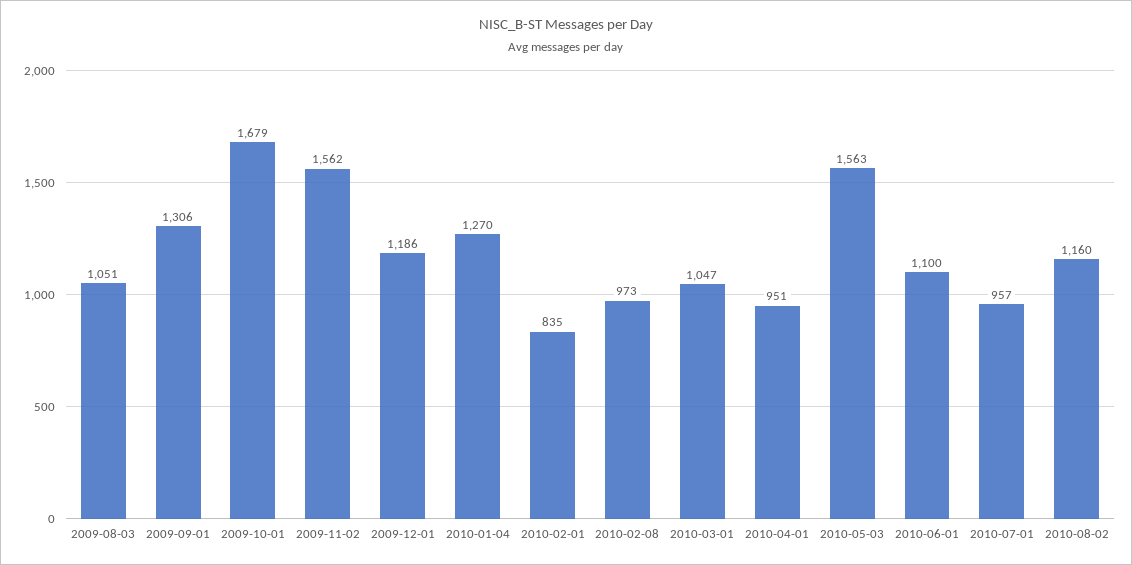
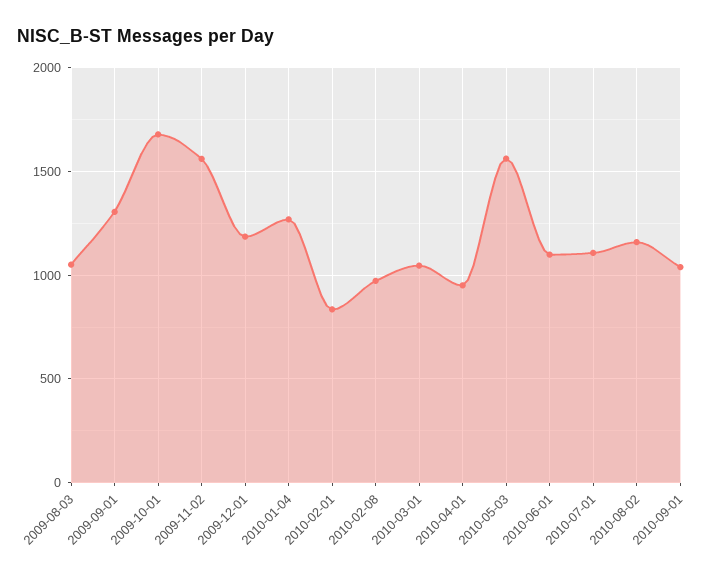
2010-07-01: 957 -> 1100
2010-09-01: none -> 1050

